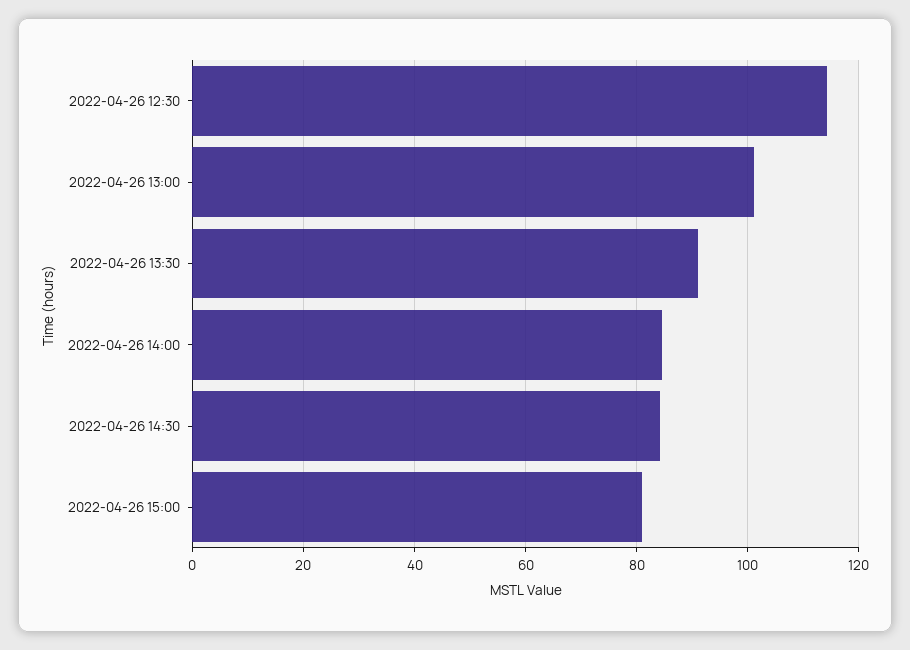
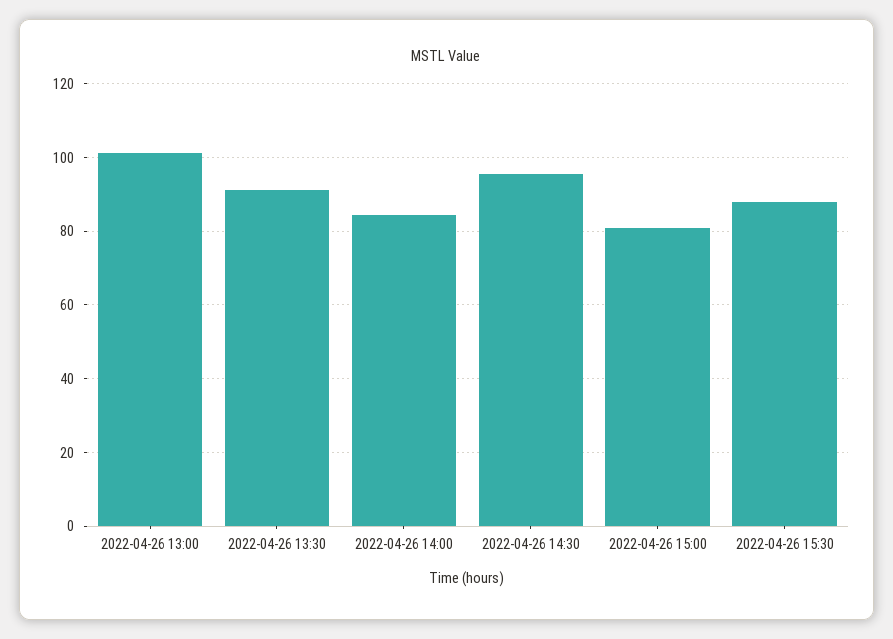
2022-04-26 12:30: 114 -> none
2022-04-26 14:30: 84 -> 96
2022-04-26 15:30: none -> 88

